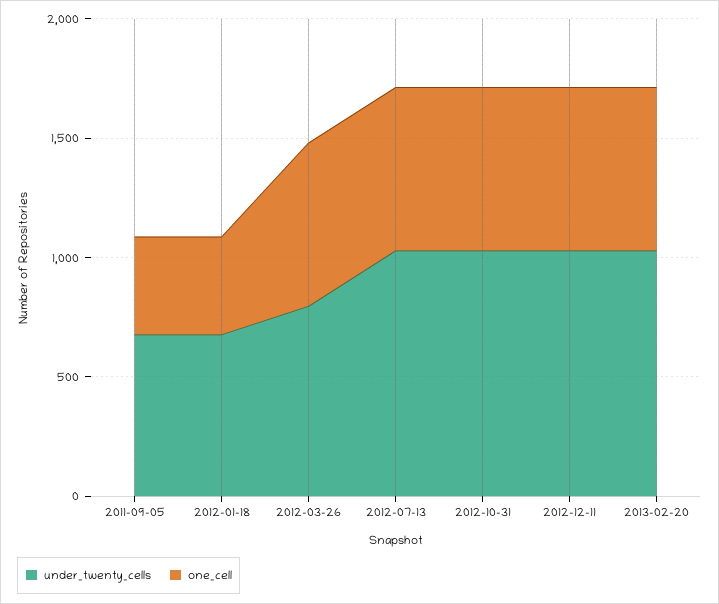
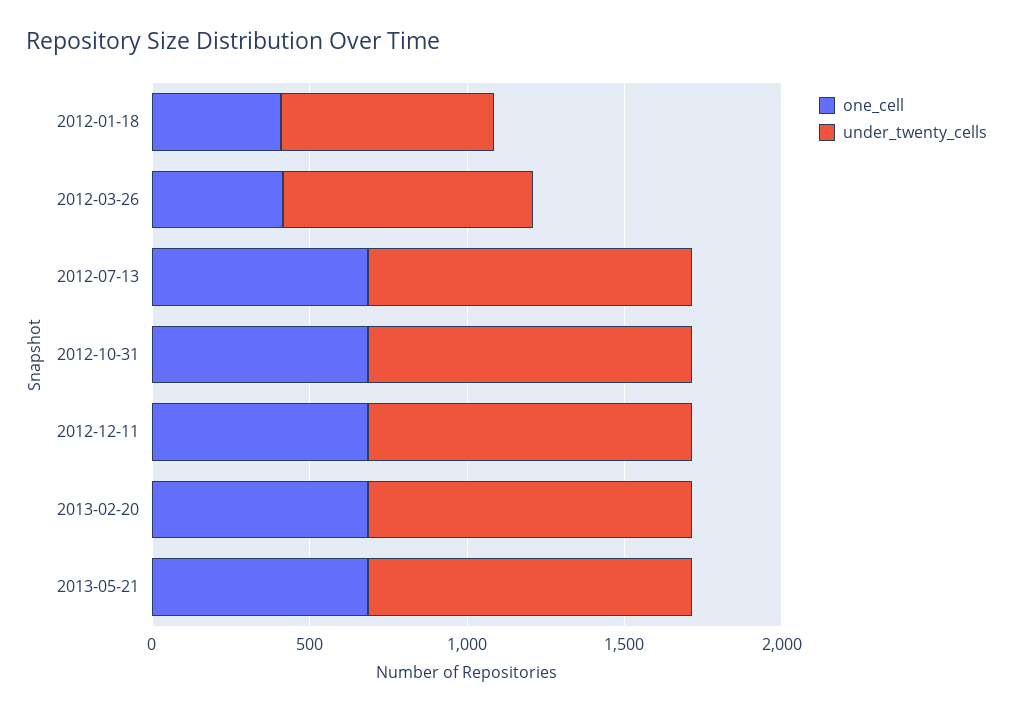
under_twenty_cells, 2011-09-05: 700 -> none
one_cell, 2011-09-05: 400 -> none
one_cell, 2012-03-26: 700 -> 400
one_cell, 2013-05-21: none -> 700
under_twenty_cells, 2013-05-21: none -> 1000

